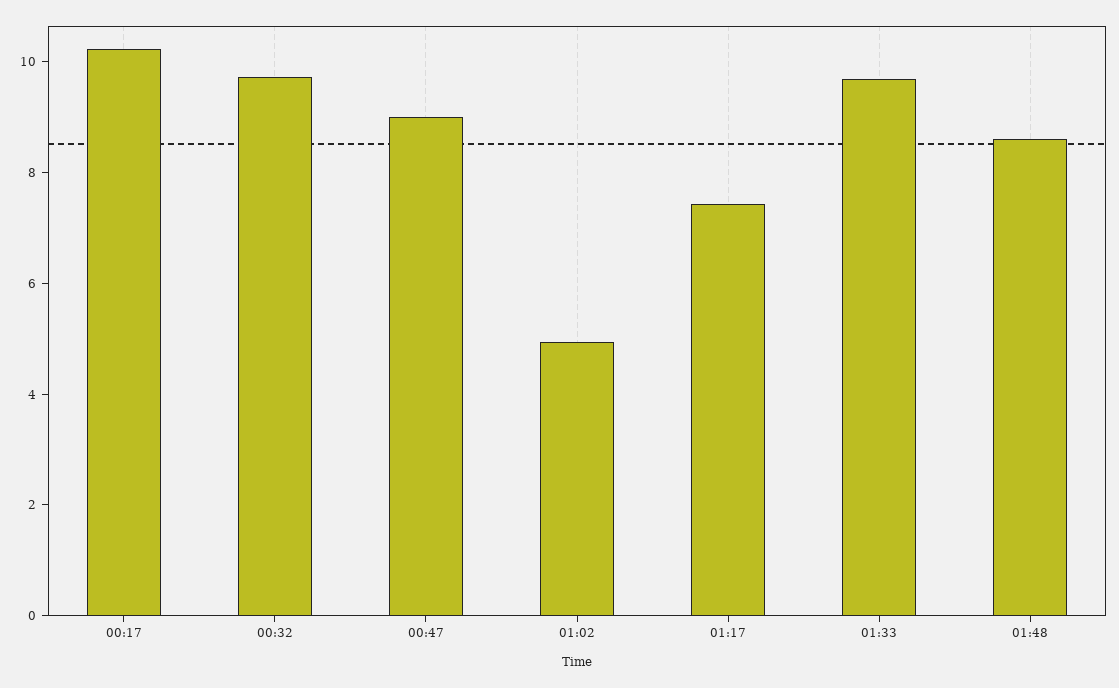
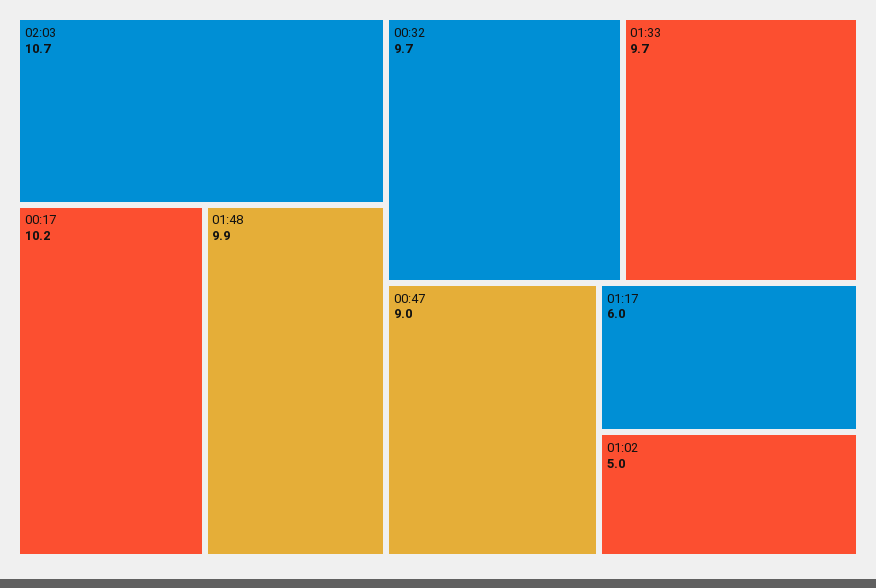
01:17: 7.5 -> 6
01:48: 8.5 -> 9.9
02:03: none -> 10.7

